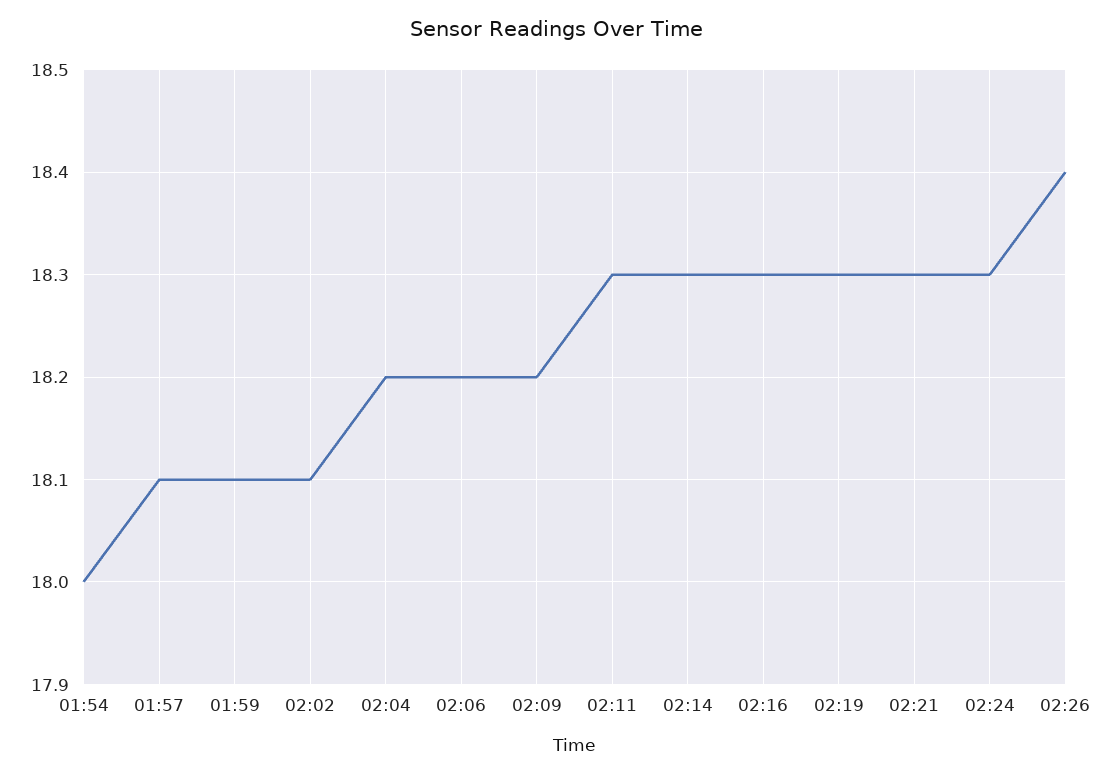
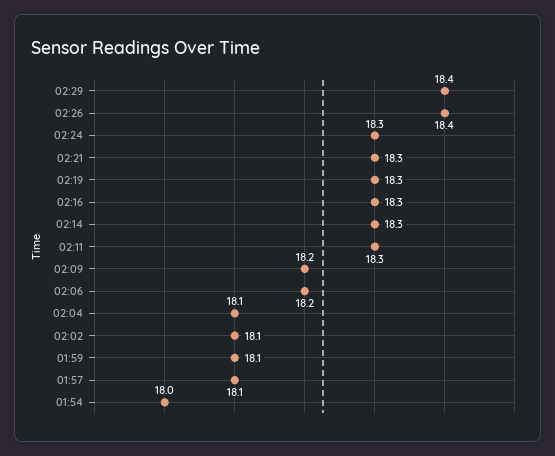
02:04: 18.2 -> 18.1
02:29: none -> 18.4

